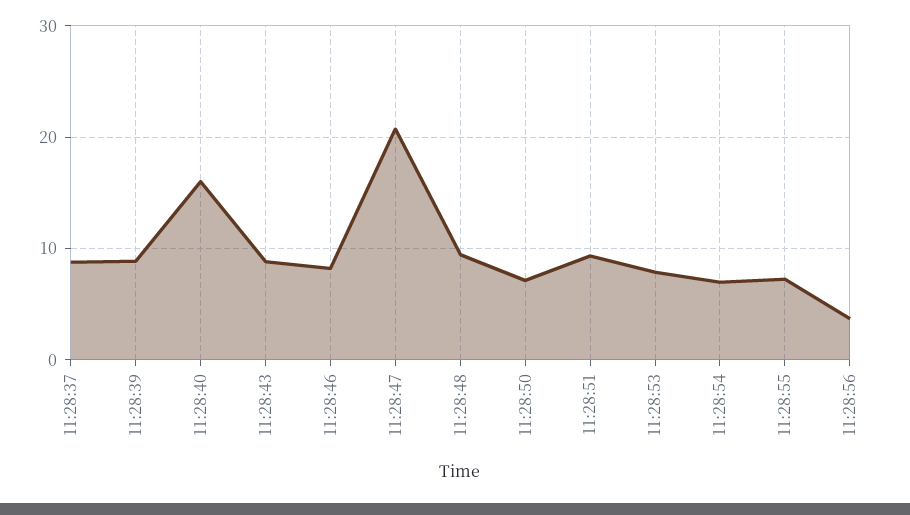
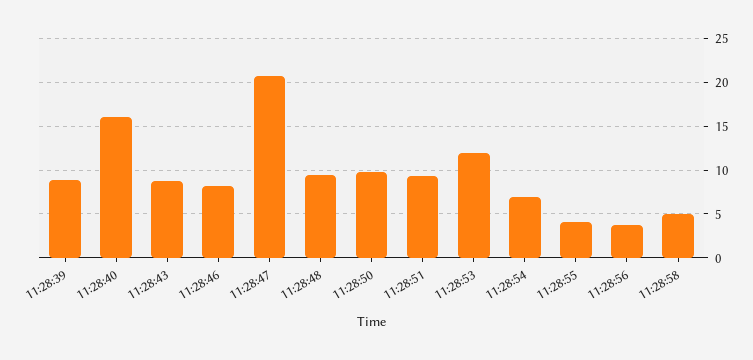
11:28:37: 9 -> none
11:28:50: 7 -> 10
11:28:53: 8 -> 12
11:28:55: 7 -> 4
11:28:58: none -> 5

